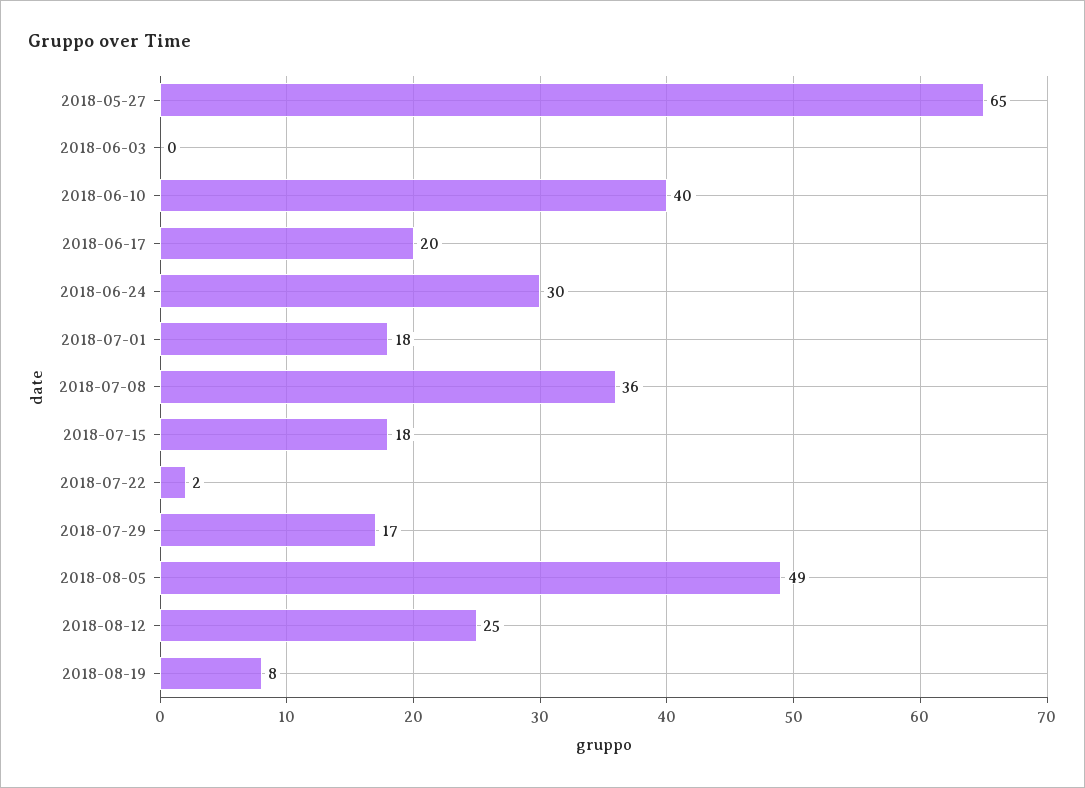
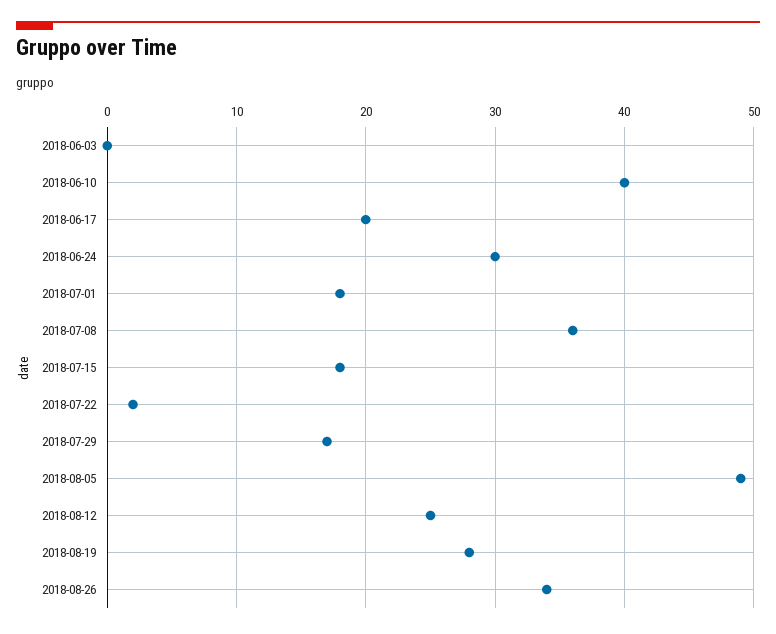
2018-05-27: 65 -> none
2018-08-19: 8 -> 28
2018-08-26: none -> 34

